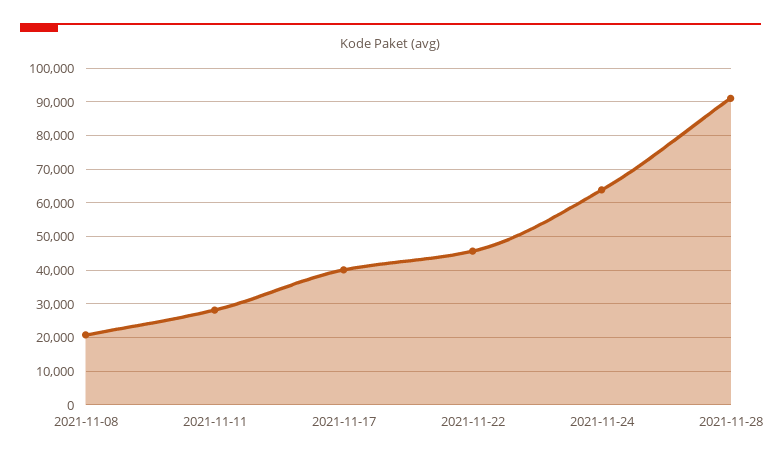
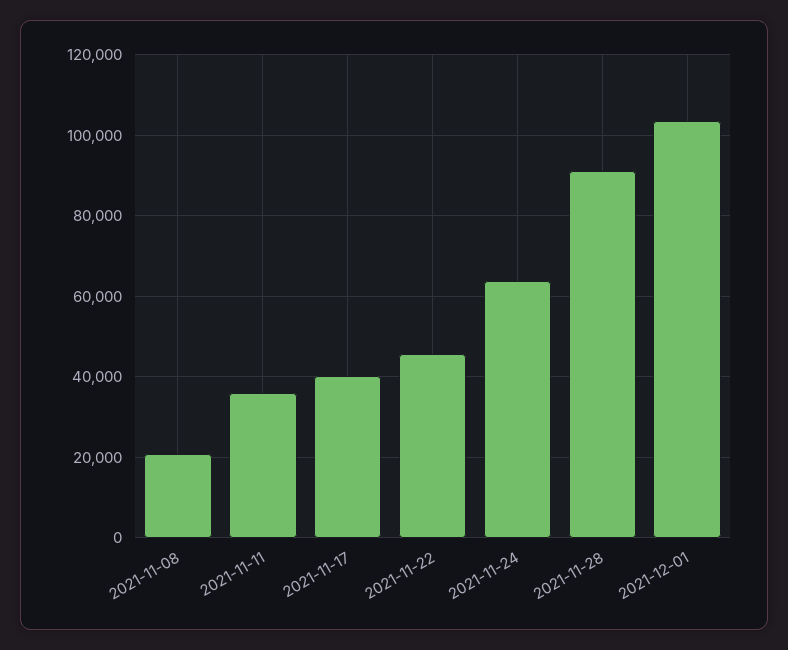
2021-11-11: 28000 -> 36000
2021-12-01: none -> 104000

